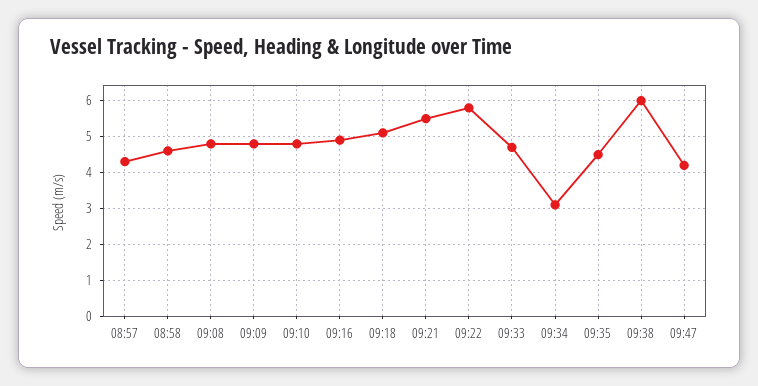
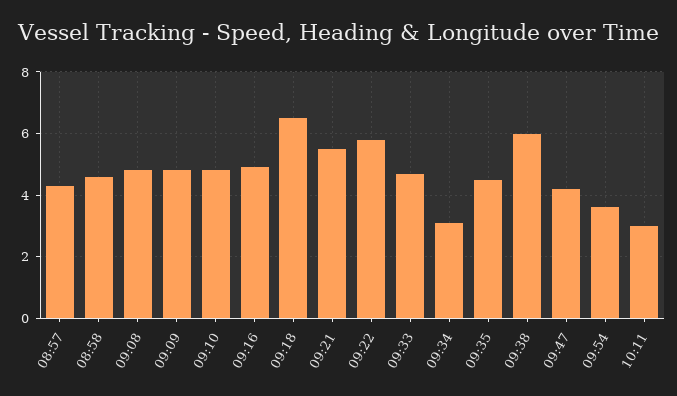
09:18: 5 -> 6.5
09:54: none -> 3.5
10:11: none -> 3

